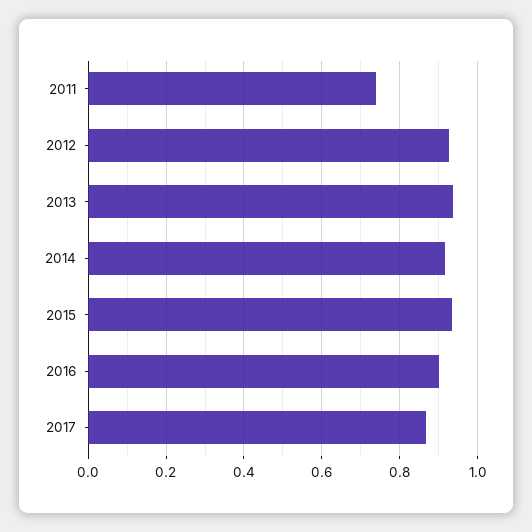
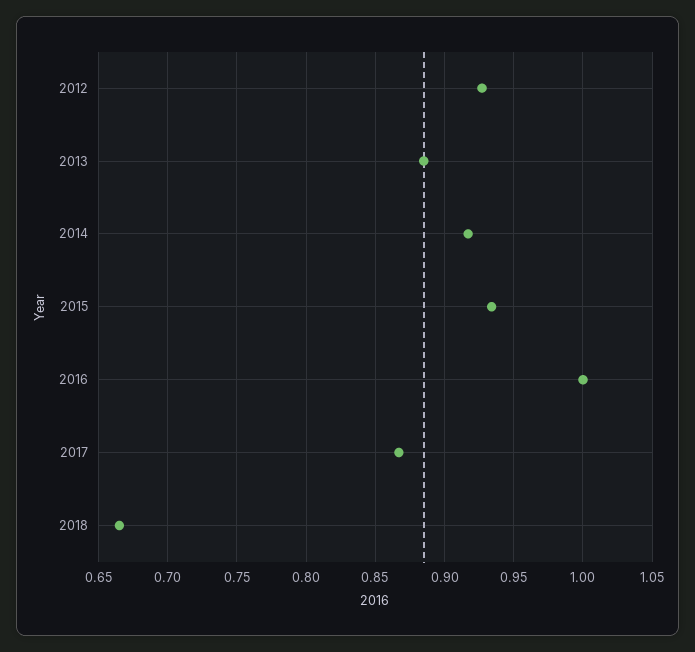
2011: 0.74 -> none
2013: 0.94 -> 0.885
2016: 0.9 -> 1
2018: none -> 0.665

